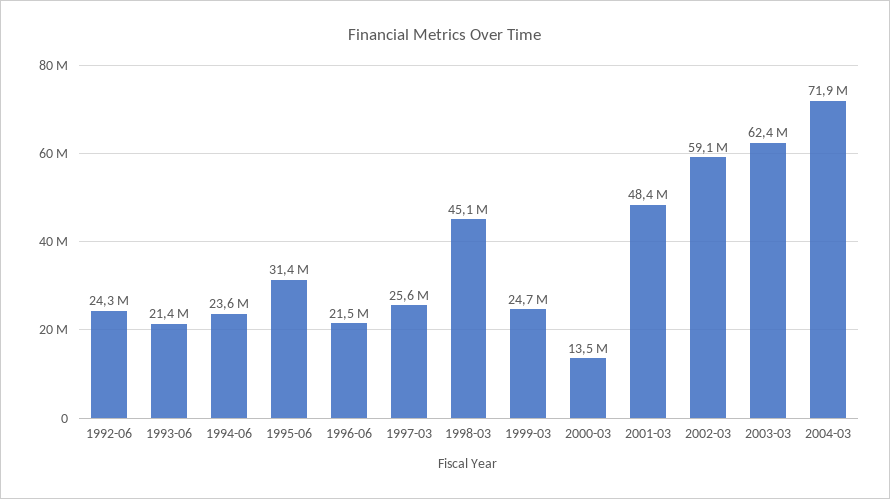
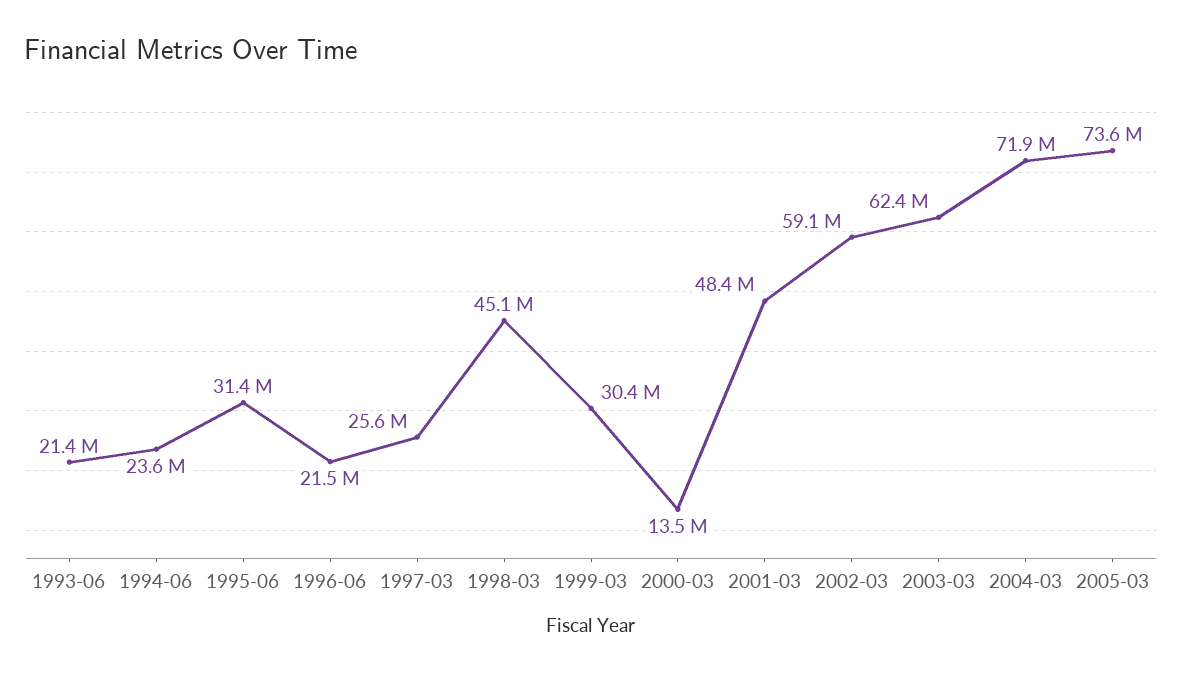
1992-06: 24300000 -> none
1999-03: 24700000 -> 30400000
2005-03: none -> 73600000

